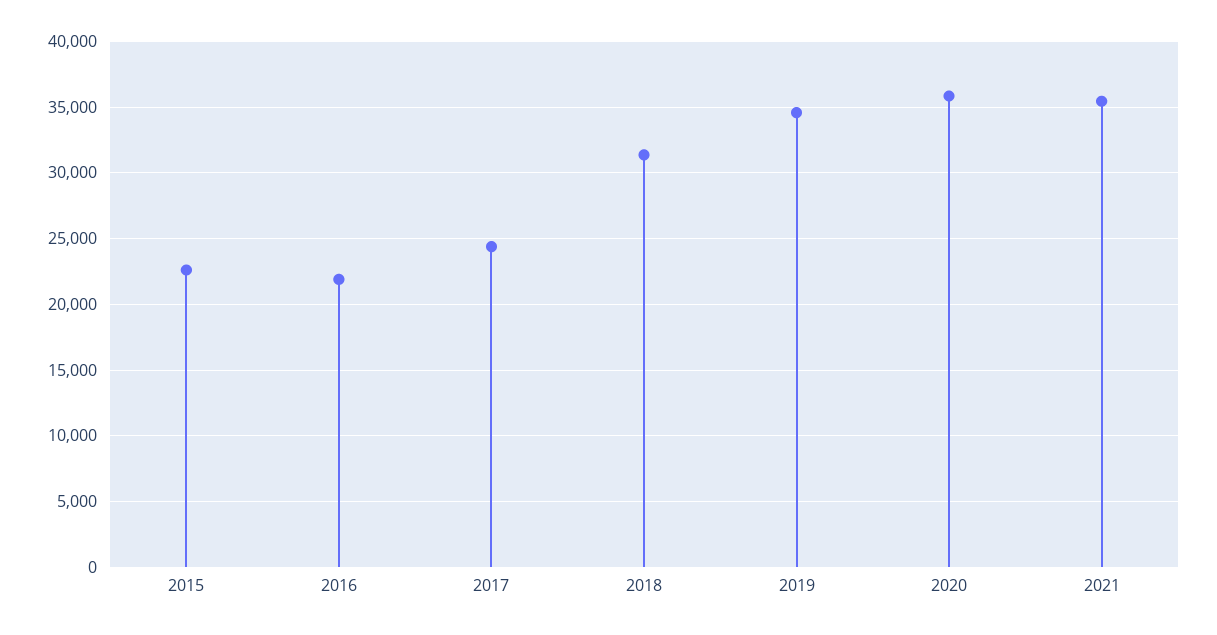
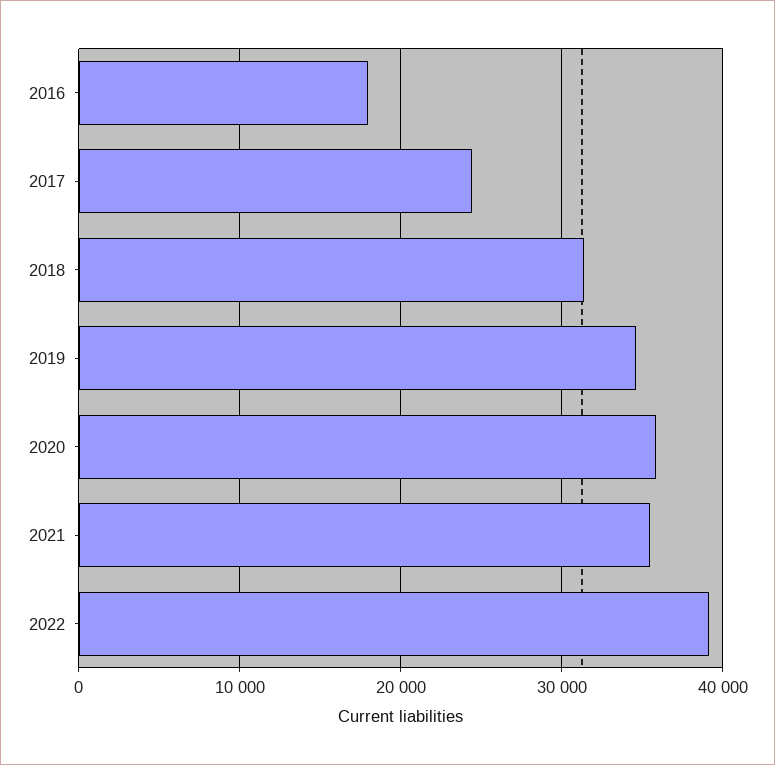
2015: 22500 -> none
2016: 22000 -> 18000
2022: none -> 39000

